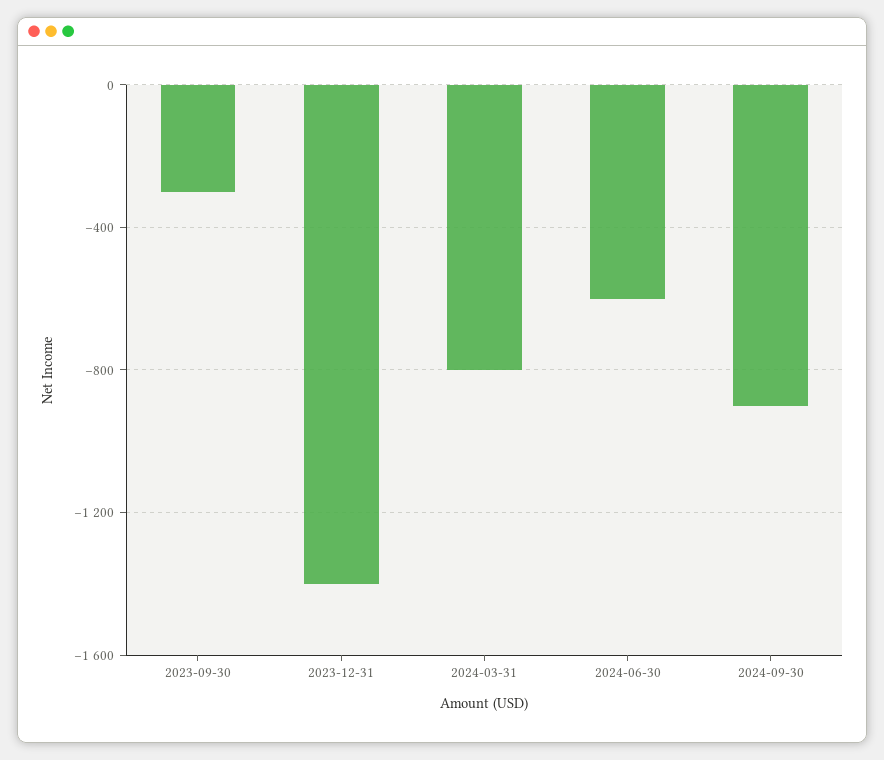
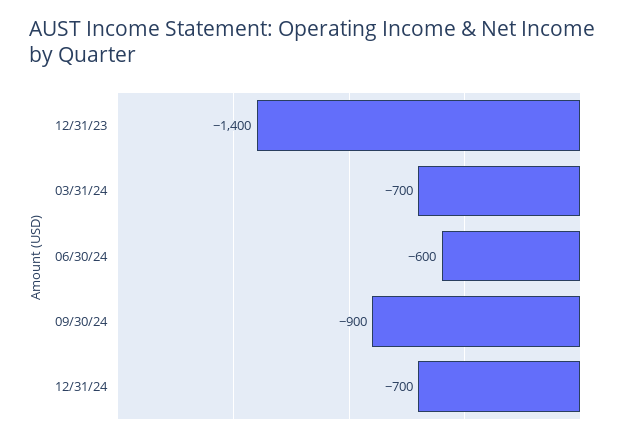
2023-09-30: -300 -> none
2024-03-31: -800 -> -700
12/31/24: none -> -700

